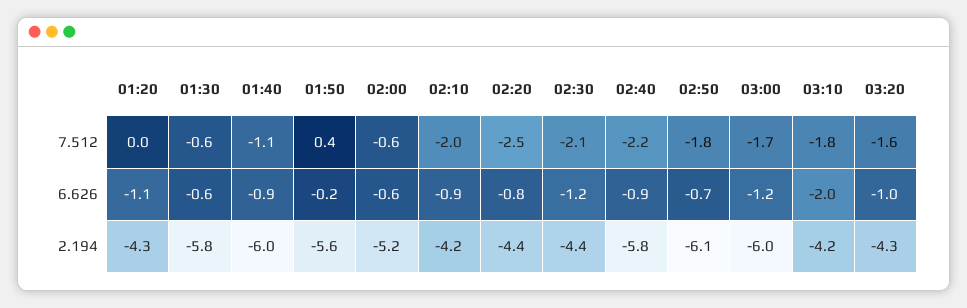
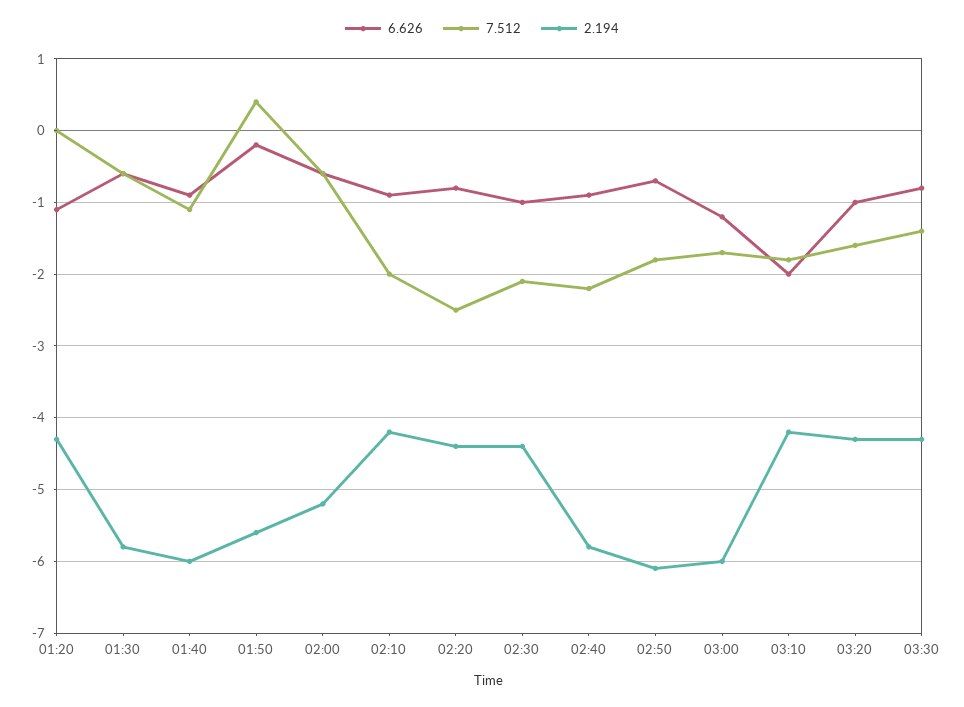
6.626, 02:30: -1.2 -> -1
6.626, 03:30: none -> -0.8
7.512, 03:30: none -> -1.4
2.194, 03:30: none -> -4.3

